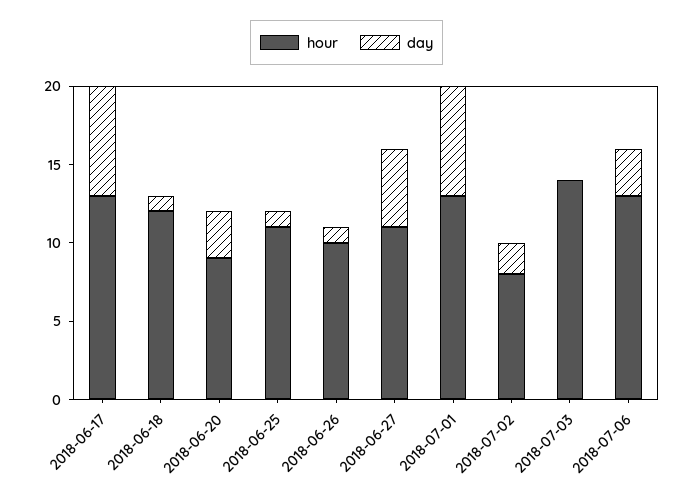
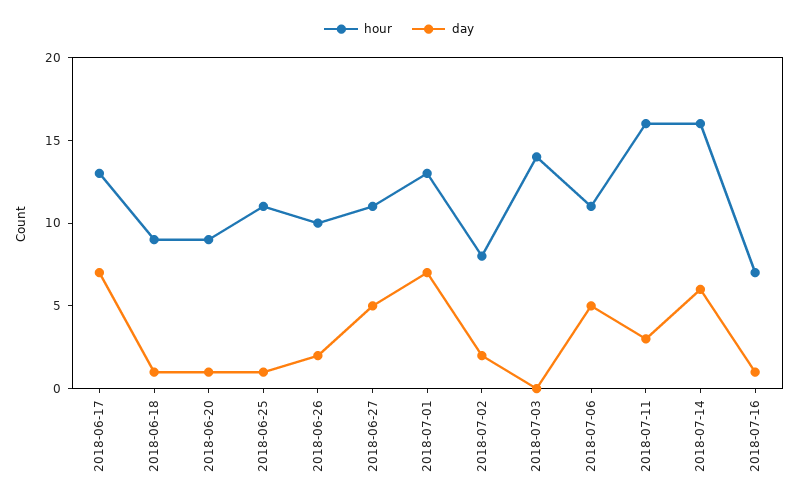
hour, 2018-06-18: 12 -> 9
day, 2018-06-20: 3 -> 1
day, 2018-06-26: 1 -> 2
hour, 2018-07-06: 13 -> 11
day, 2018-07-06: 3 -> 5
hour, 2018-07-11: none -> 16
day, 2018-07-11: none -> 3
hour, 2018-07-14: none -> 16
day, 2018-07-14: none -> 6
hour, 2018-07-16: none -> 7
day, 2018-07-16: none -> 1

